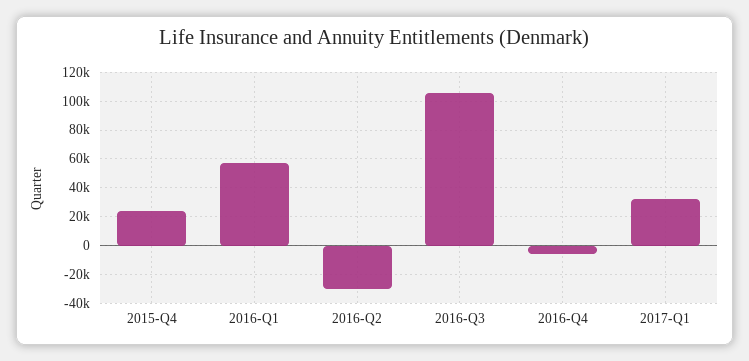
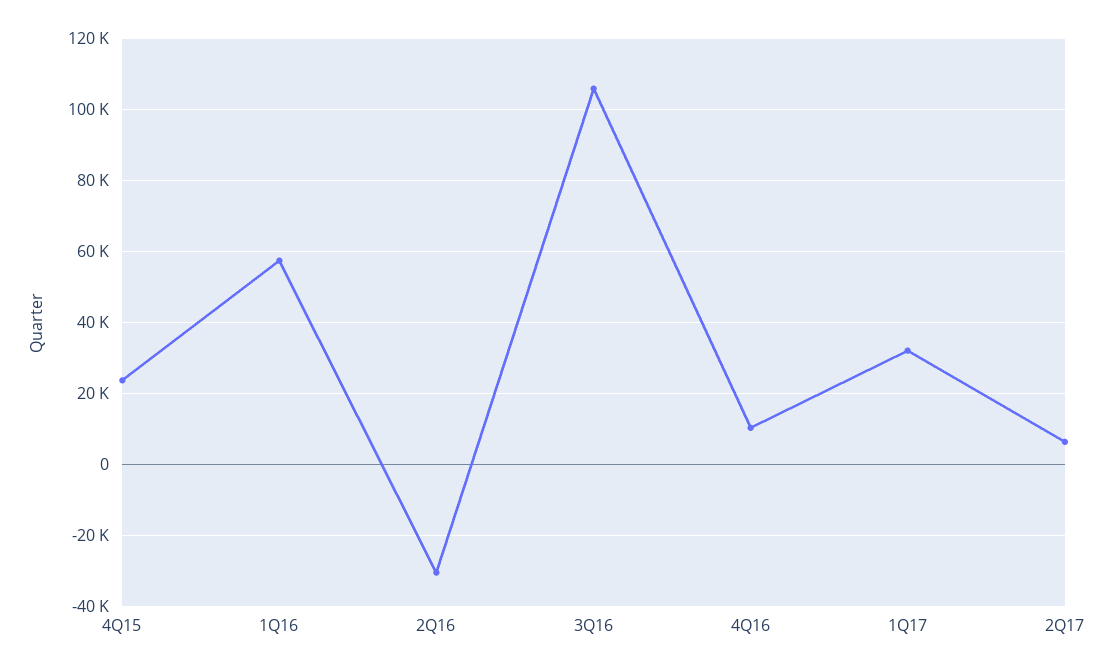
2016-Q4: -5000 -> 10000
2Q17: none -> 6000

